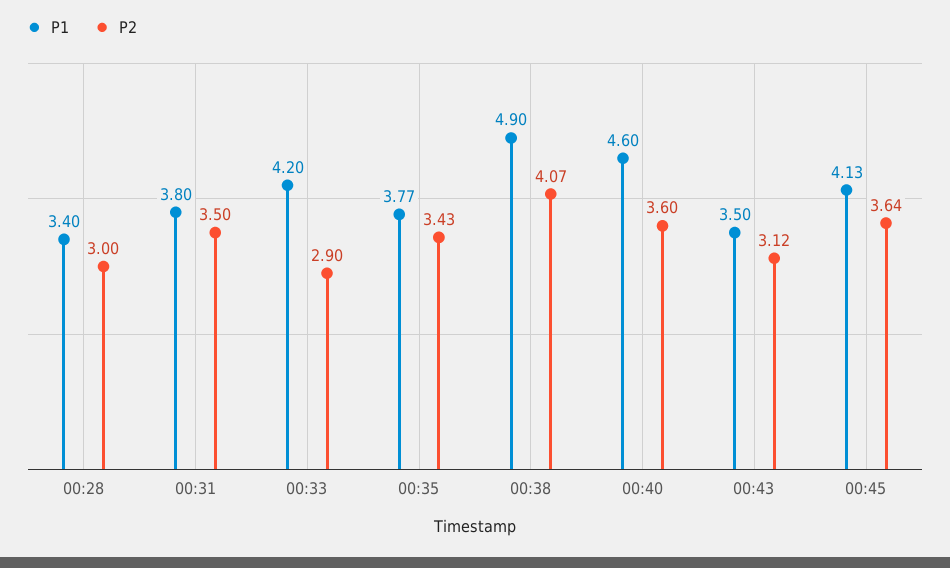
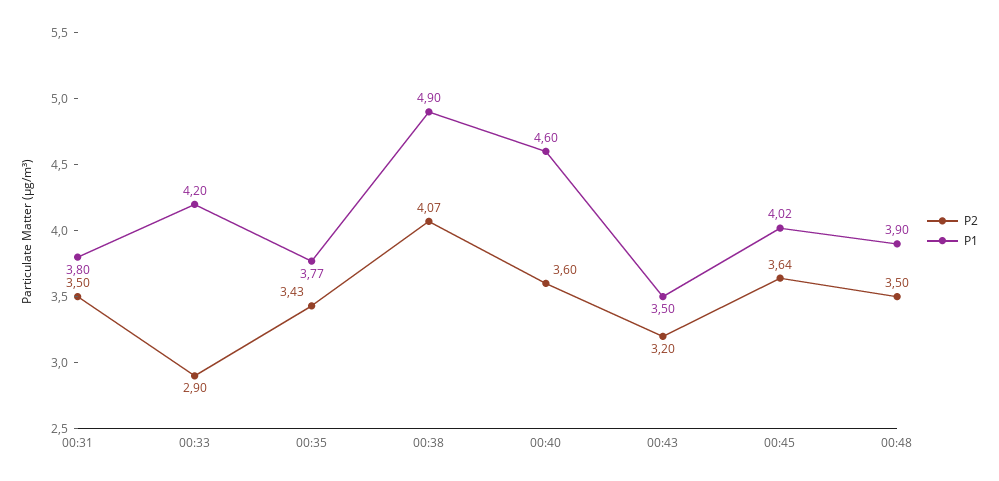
P1, 00:28: 3.4 -> none
P2, 00:28: 3 -> none
P2, 00:43: 3.12 -> 3.2
P1, 00:45: 4.13 -> 4.02
P2, 00:48: none -> 3.5
P1, 00:48: none -> 3.9

